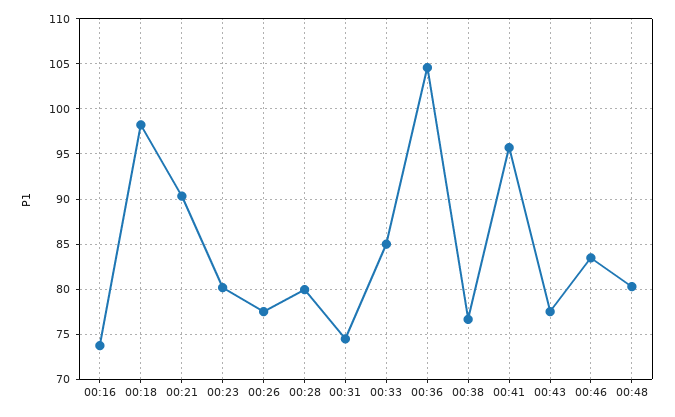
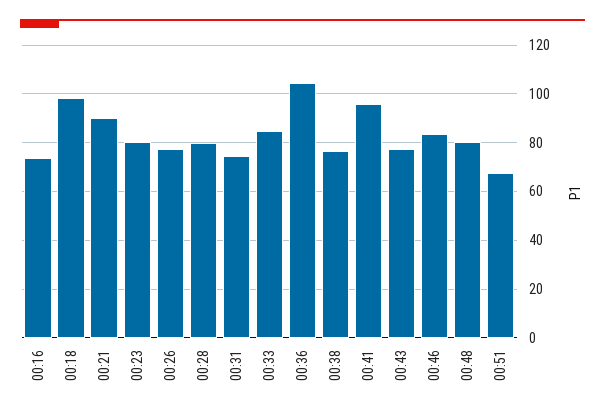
00:51: none -> 67.5

